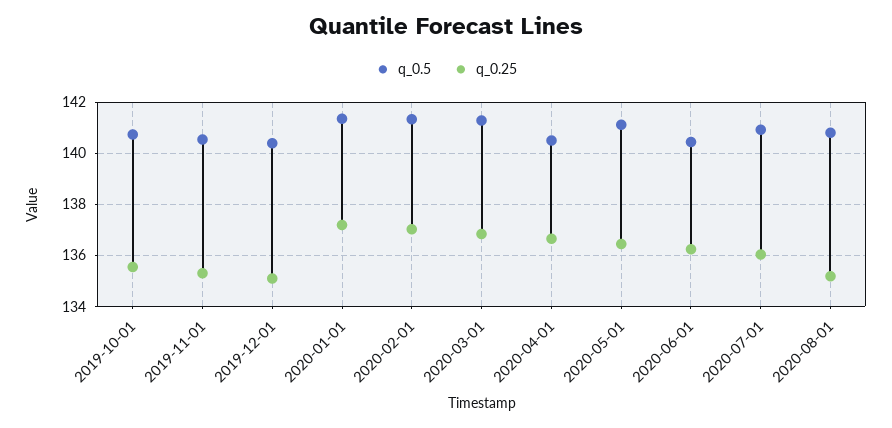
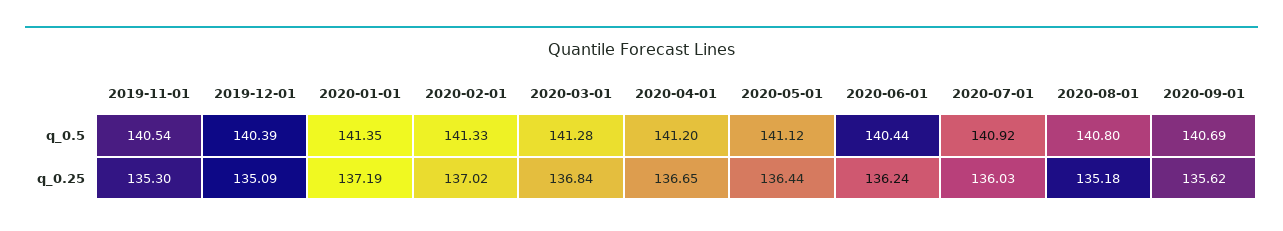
q_0.5, 2019-10-01: 140.75 -> none
q_0.25, 2019-10-01: 135.5 -> none
q_0.5, 2020-04-01: 140.5 -> 141.2
q_0.5, 2020-09-01: none -> 140.69
q_0.25, 2020-09-01: none -> 135.62

